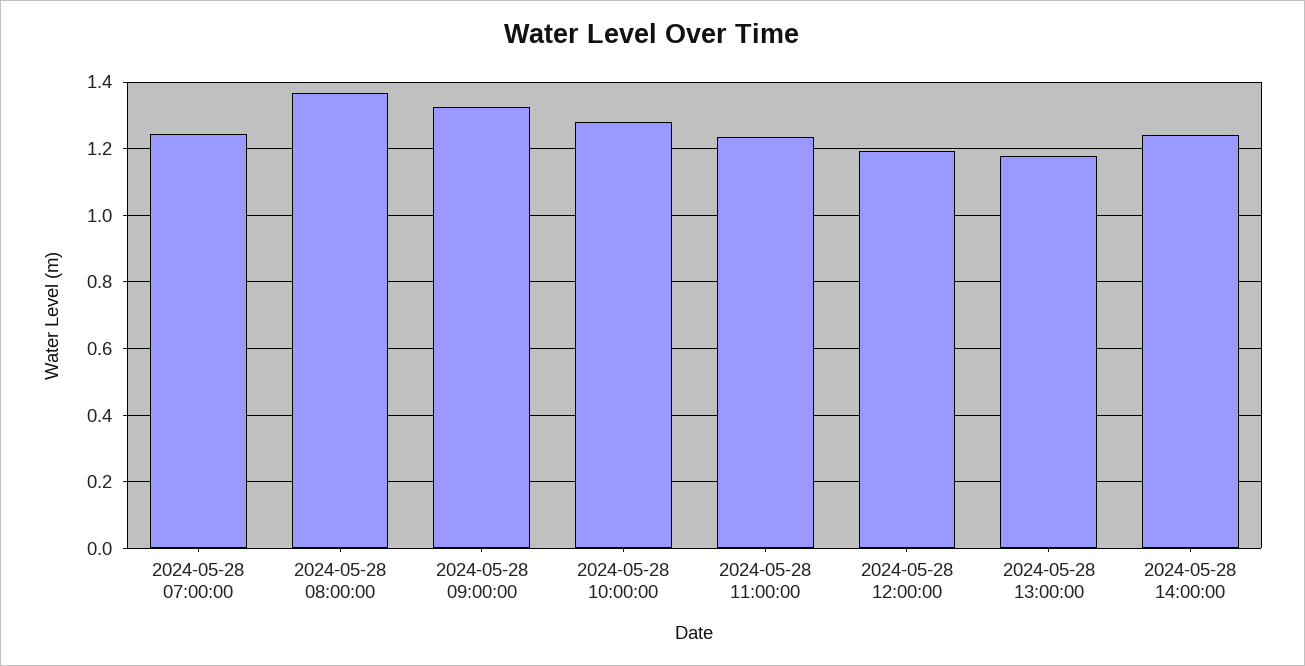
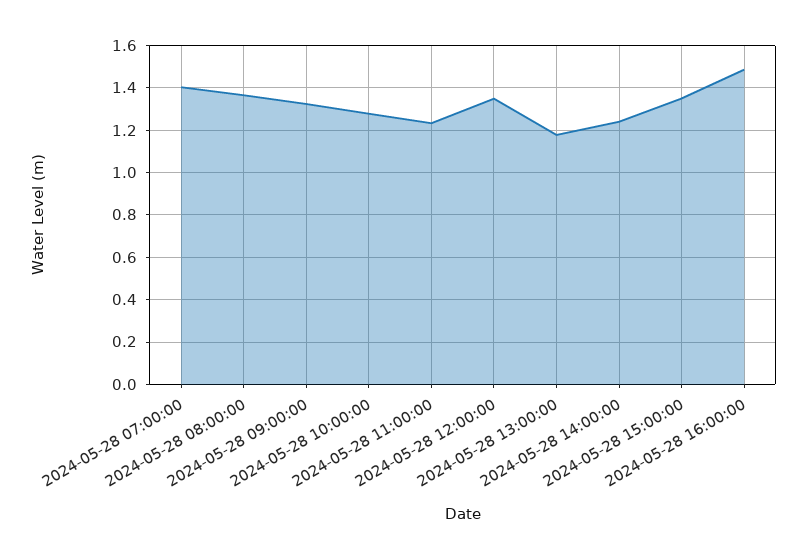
2024-05-28 07:00:00: 1.24 -> 1.4
2024-05-28 12:00:00: 1.2 -> 1.35
2024-05-28 15:00:00: none -> 1.35
2024-05-28 16:00:00: none -> 1.5

